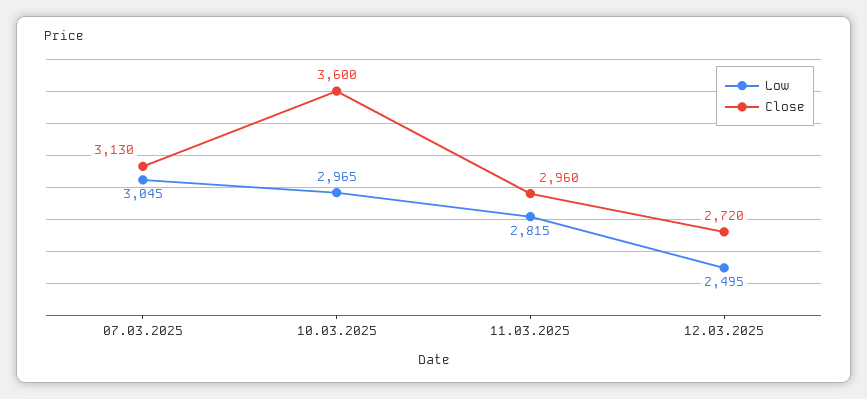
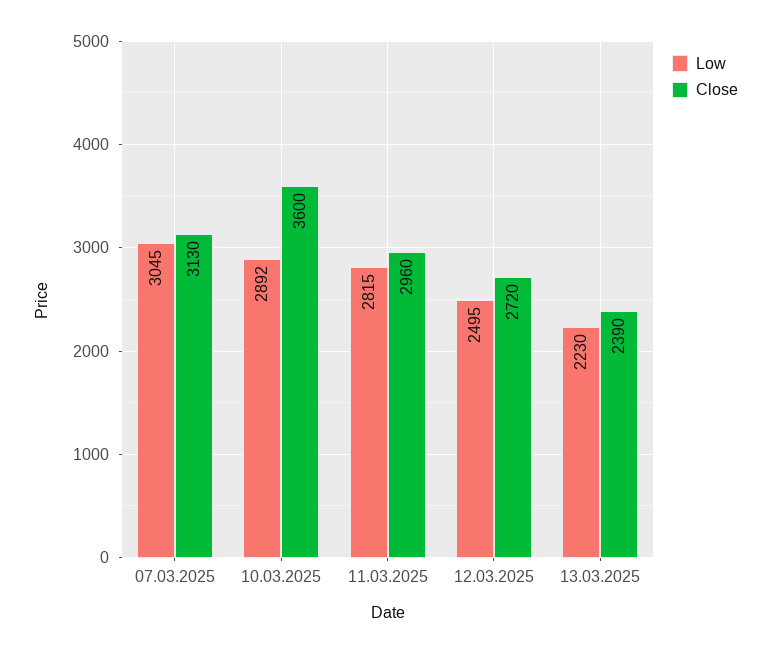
Low, 10.03.2025: 2965 -> 2892
Low, 13.03.2025: none -> 2230
Close, 13.03.2025: none -> 2390

